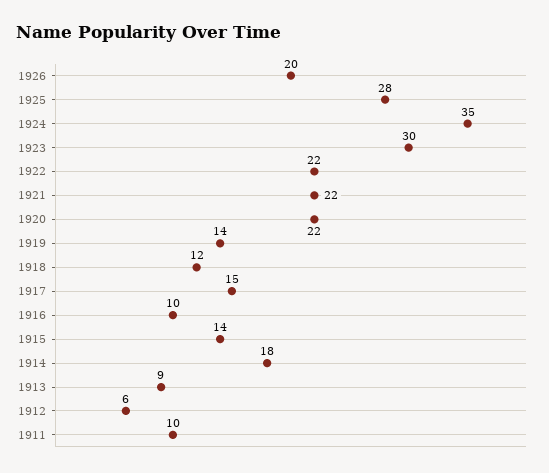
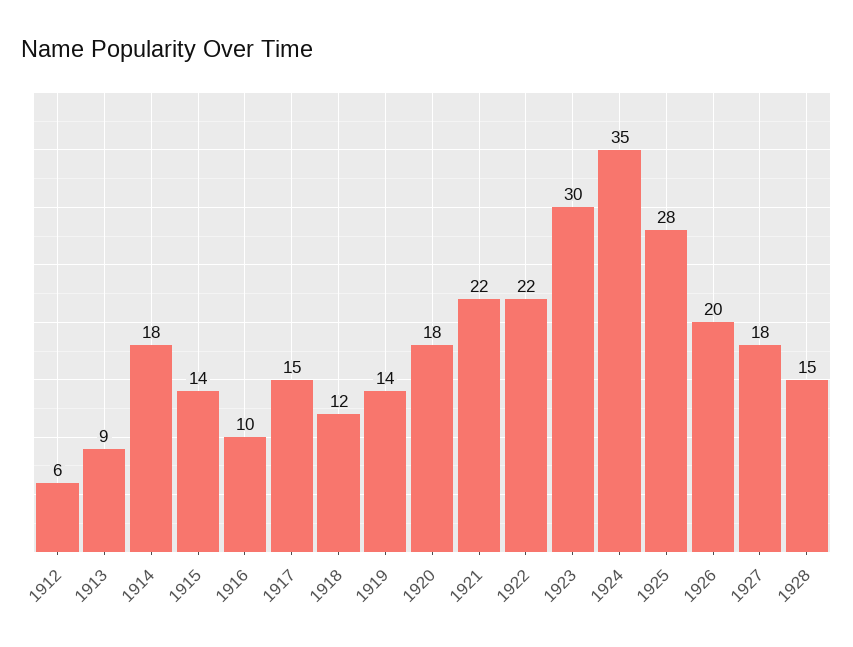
1920: 22 -> 18
1911: 10 -> none
1927: none -> 18
1928: none -> 15

